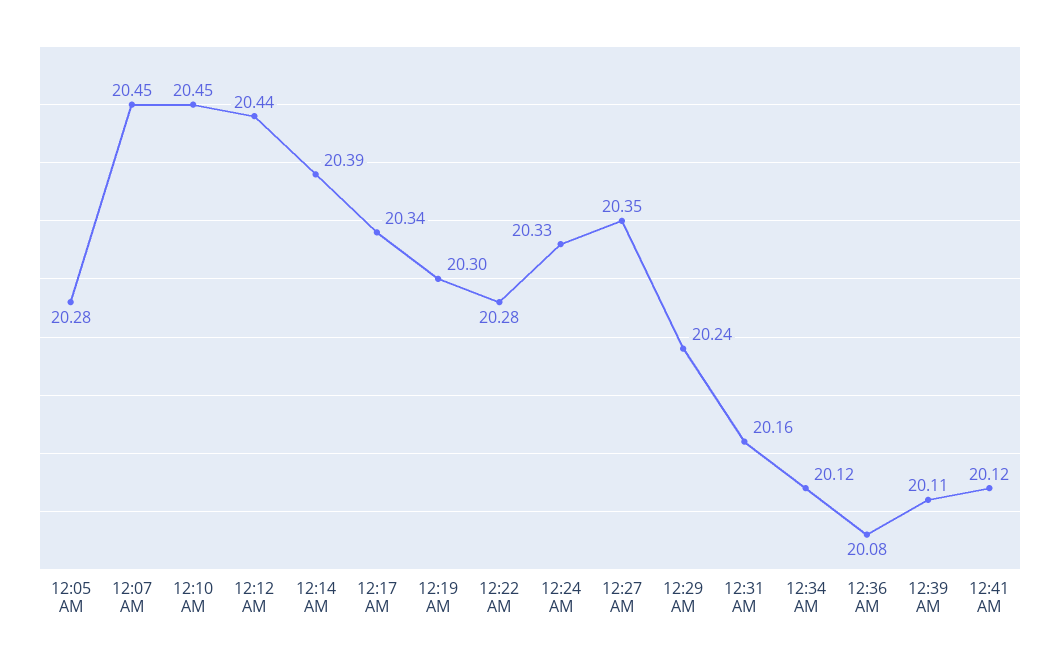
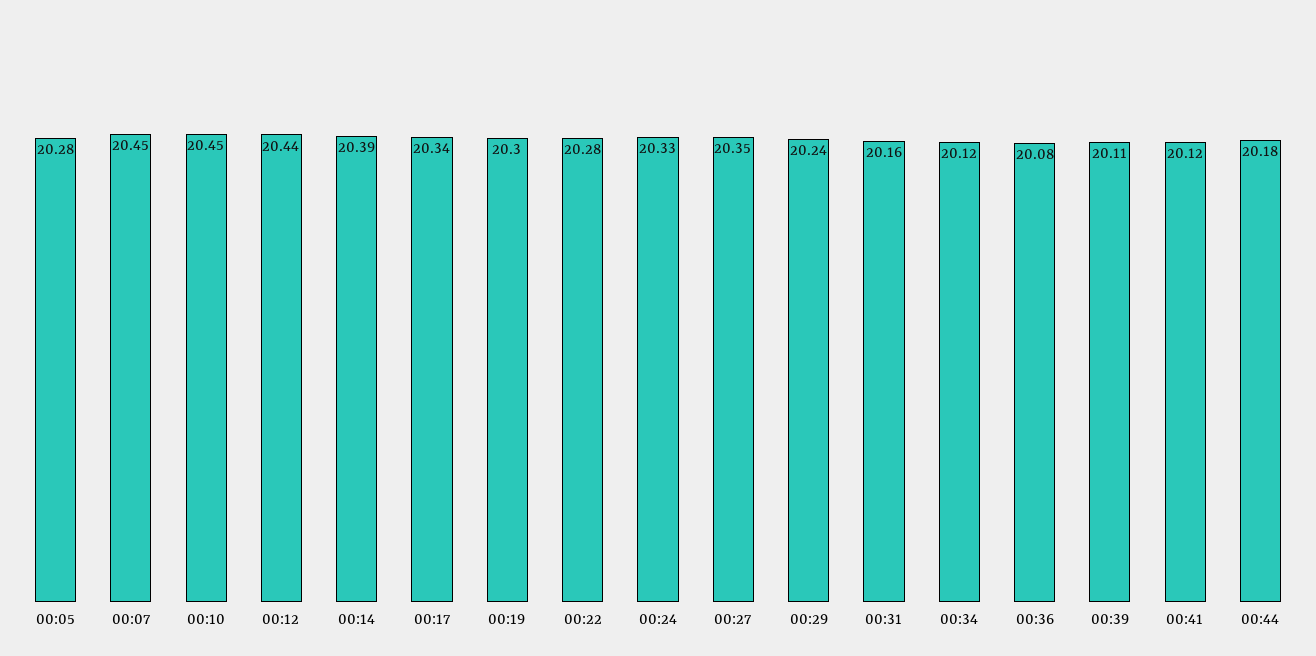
00:44: none -> 20.18

